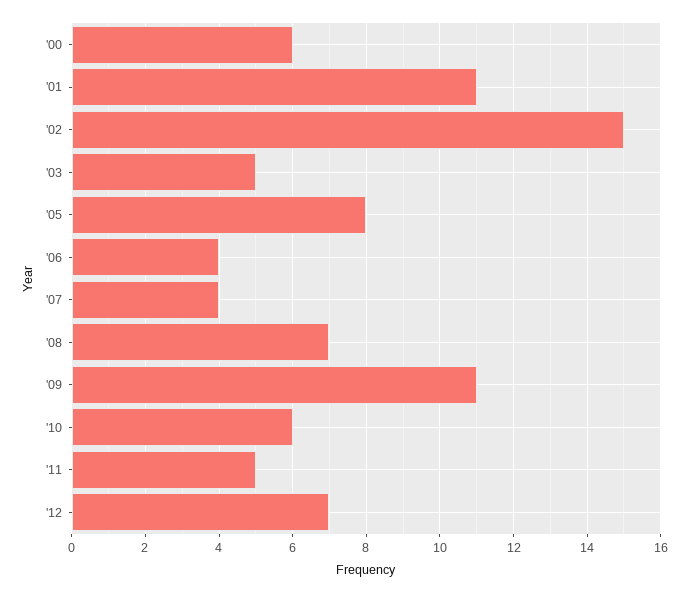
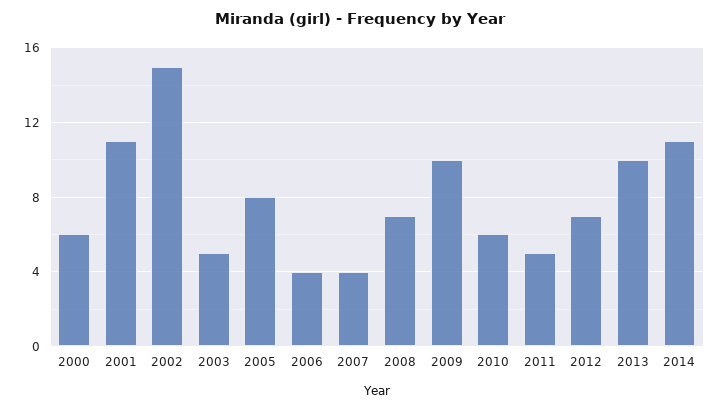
'09: 11 -> 10
2013: none -> 10
2014: none -> 11

